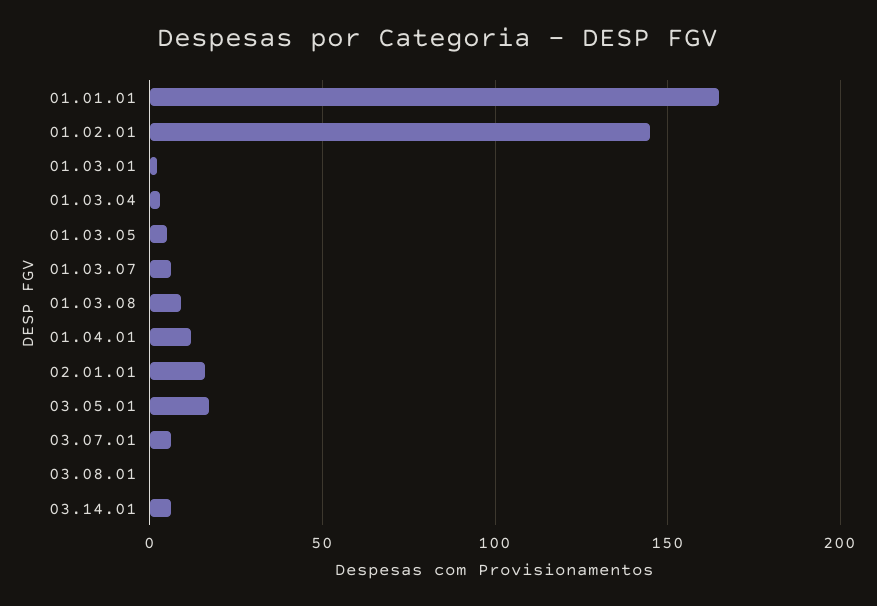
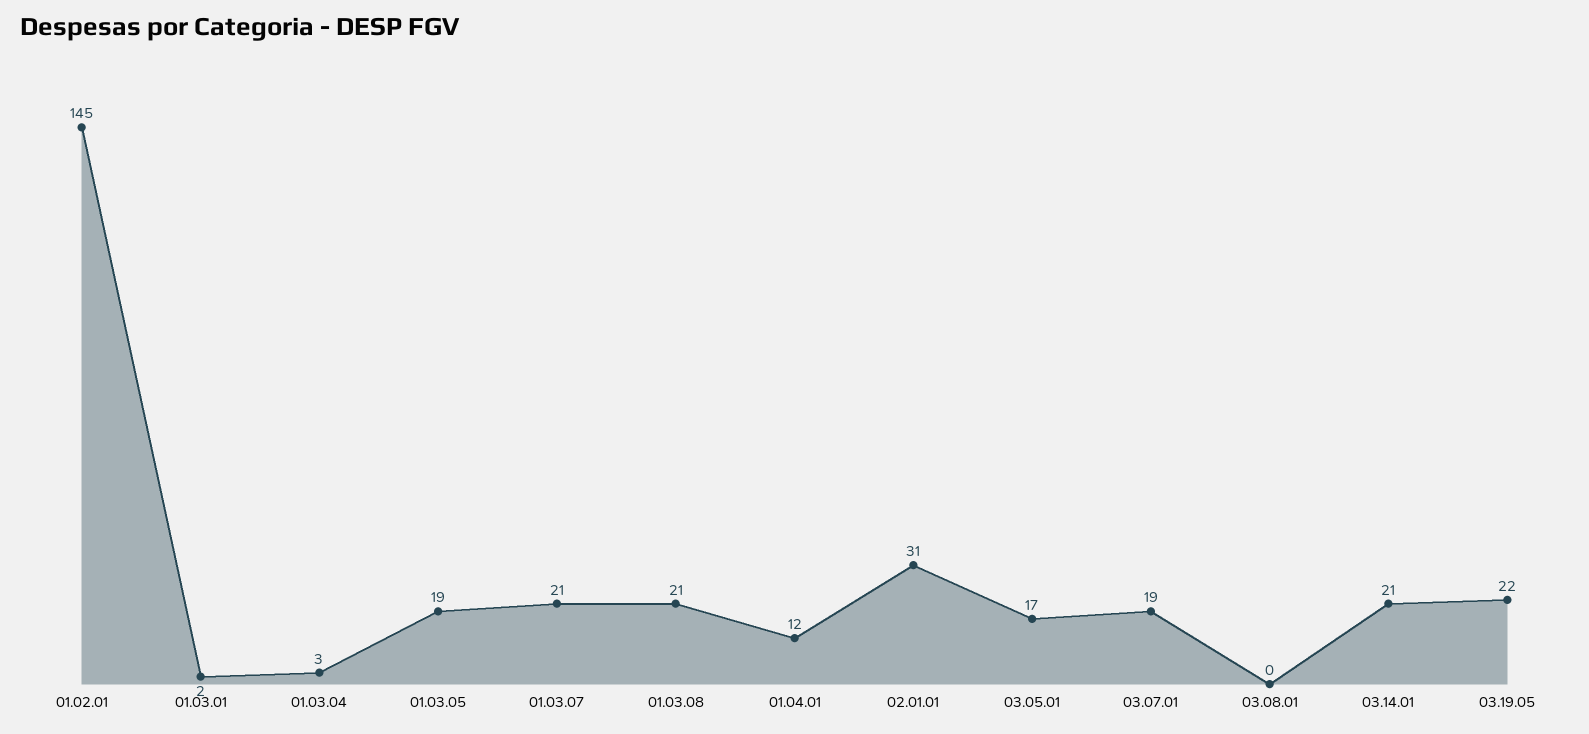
01.01.01: 165 -> none
01.03.05: 5 -> 19
01.03.07: 5 -> 21
01.03.08: 10 -> 21
02.01.01: 15 -> 31
03.07.01: 5 -> 19
03.14.01: 5 -> 21
03.19.05: none -> 22

